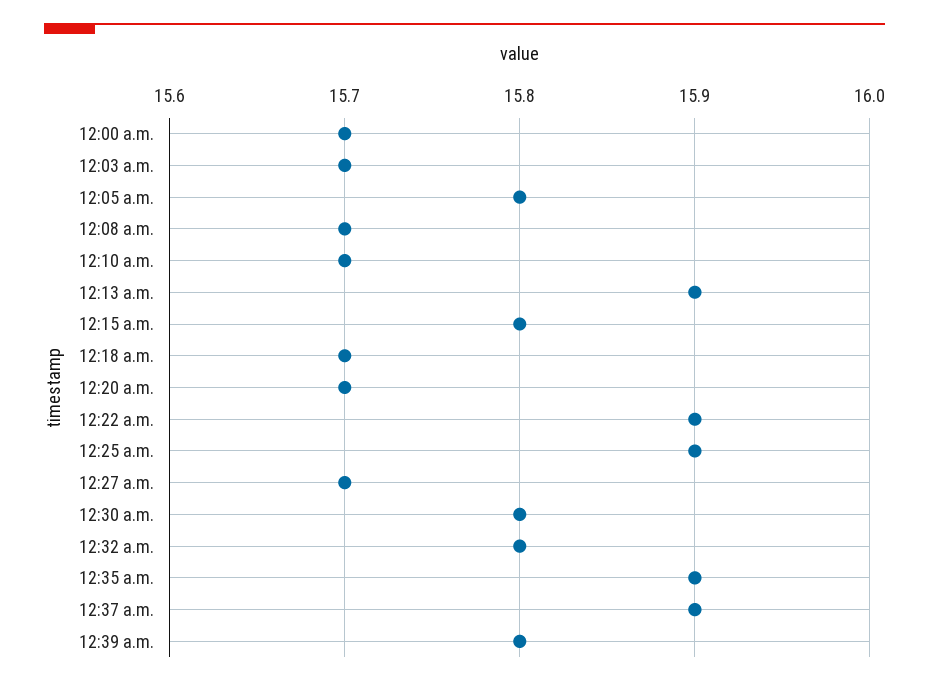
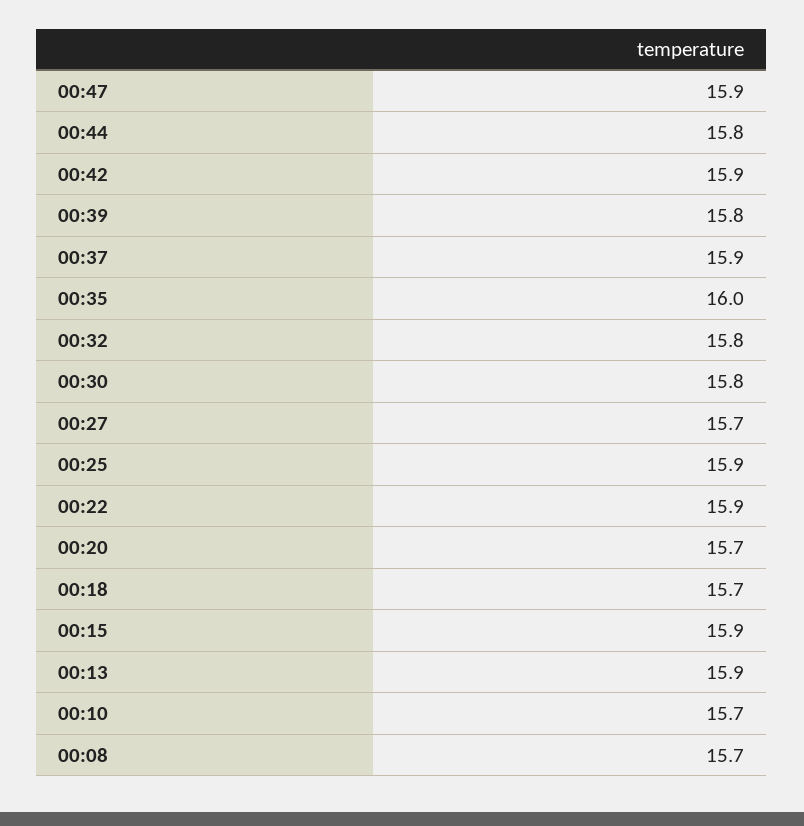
12:00 a.m.: 15.7 -> none
12:03 a.m.: 15.7 -> none
12:05 a.m.: 15.8 -> none
12:15 a.m.: 15.8 -> 15.9
12:35 a.m.: 15.9 -> 16
00:47: none -> 15.9
00:44: none -> 15.8
00:42: none -> 15.9

